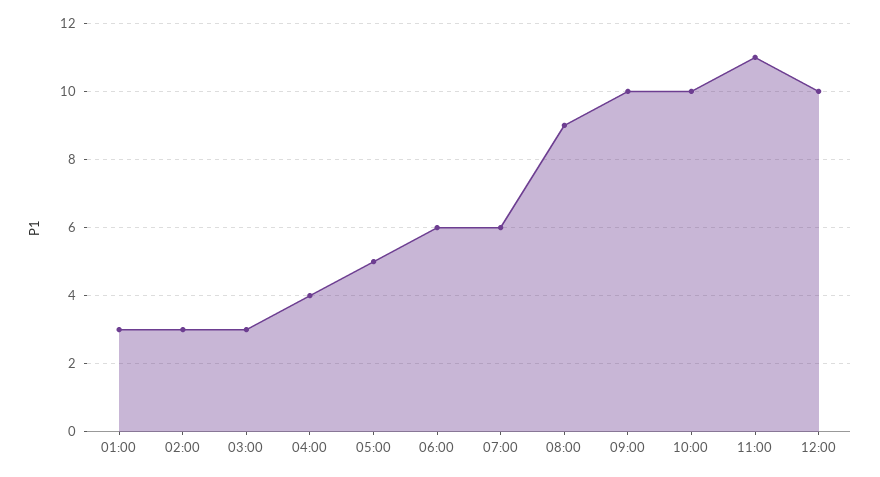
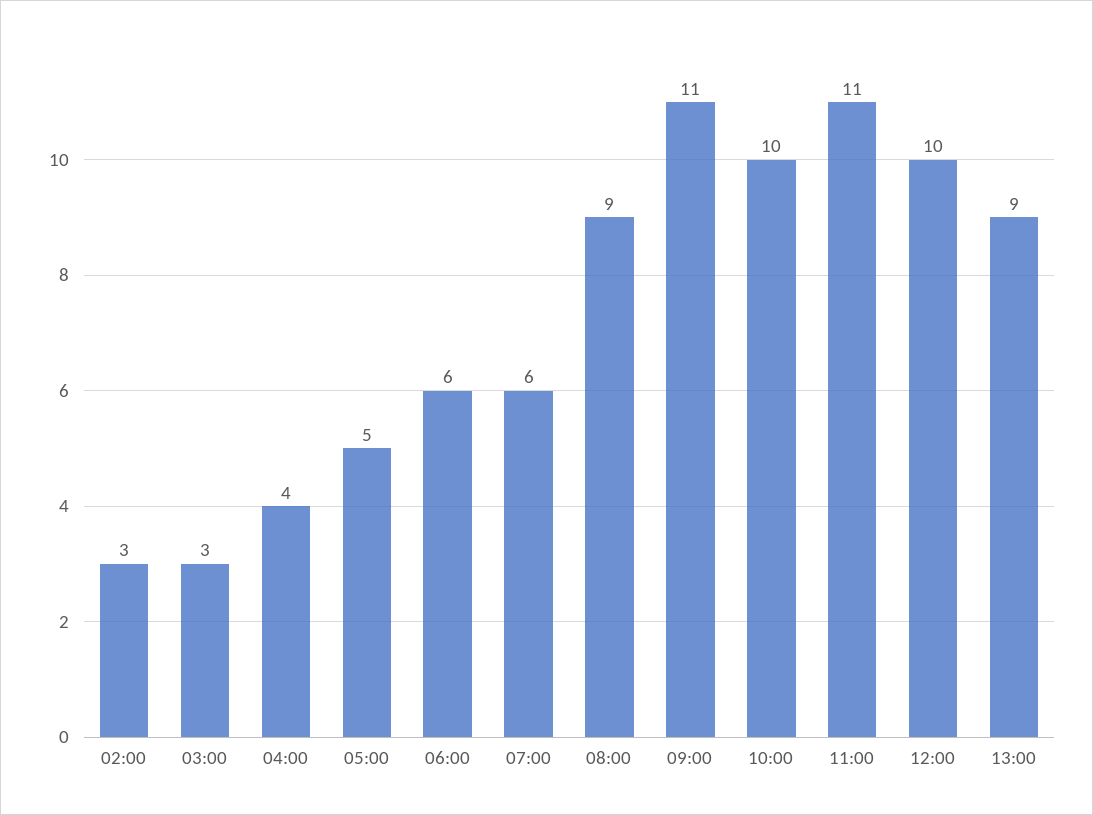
01:00: 3 -> none
09:00: 10 -> 11
13:00: none -> 9

